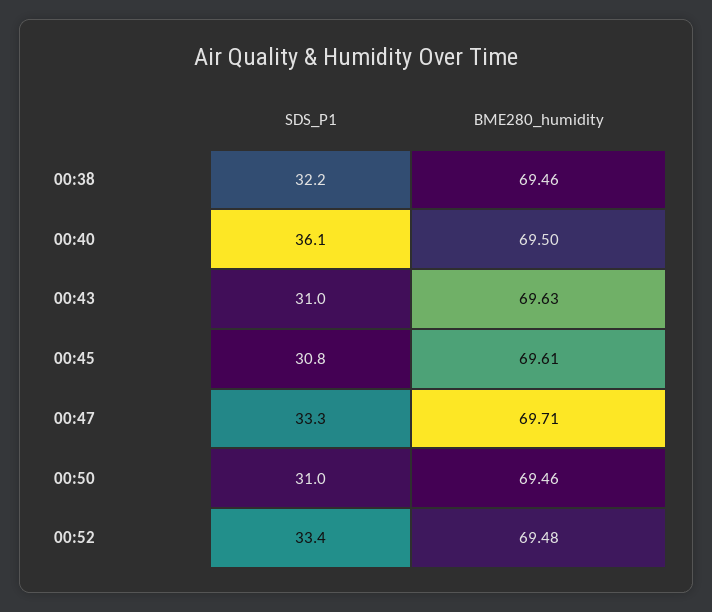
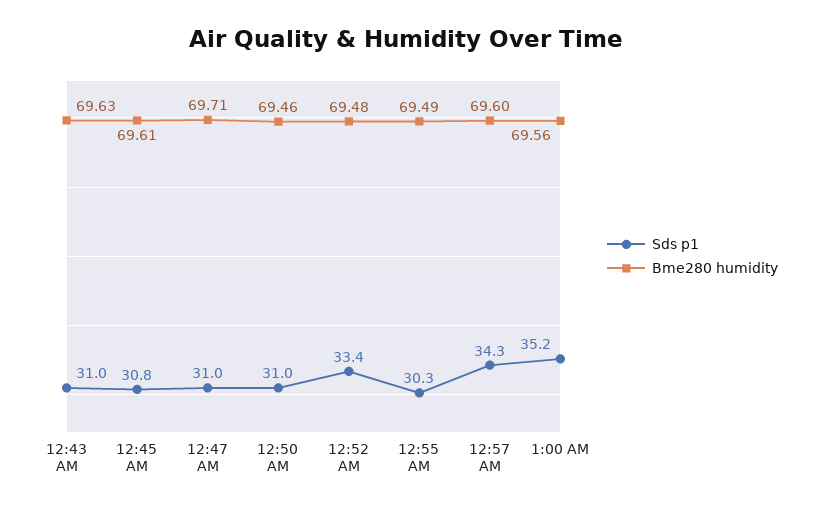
SDS_P1, 00:38: 32.2 -> none
BME280_humidity, 00:38: 69.46 -> none
SDS_P1, 00:40: 36.1 -> none
BME280_humidity, 00:40: 69.5 -> none
SDS_P1, 00:47: 33.3 -> 31
SDS_P1, 12:55 AM: none -> 30.3
BME280_humidity, 12:55 AM: none -> 69.49
SDS_P1, 12:57 AM: none -> 34.3
BME280_humidity, 12:57 AM: none -> 69.6
SDS_P1, 1:00 AM: none -> 35.2
BME280_humidity, 1:00 AM: none -> 69.56

